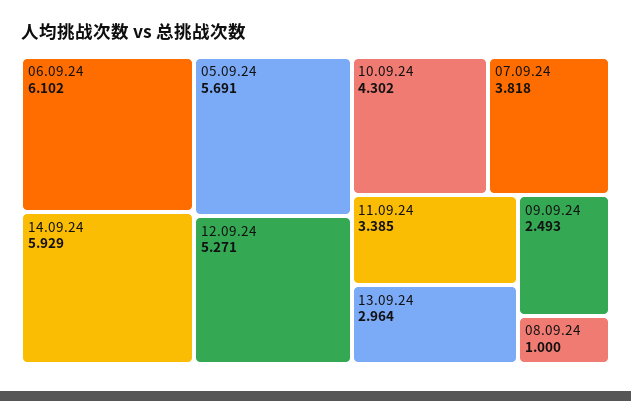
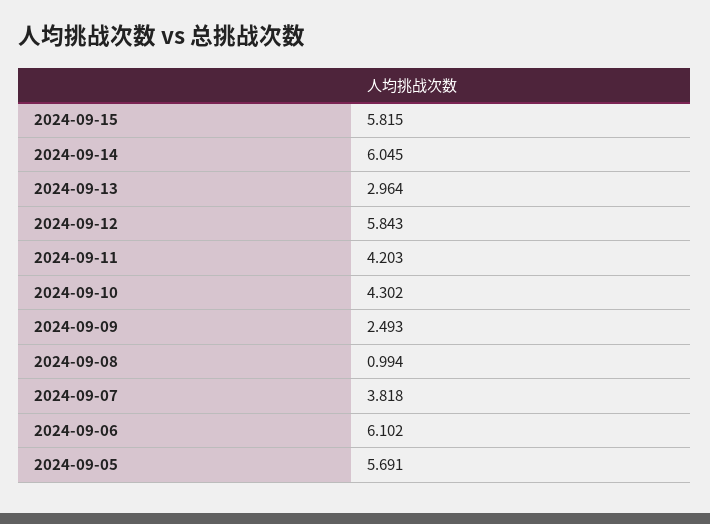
14.09.24: 5.929 -> 6.045
12.09.24: 5.271 -> 5.843
11.09.24: 3.385 -> 4.203
08.09.24: 1 -> 0.994
2024-09-15: none -> 5.815

